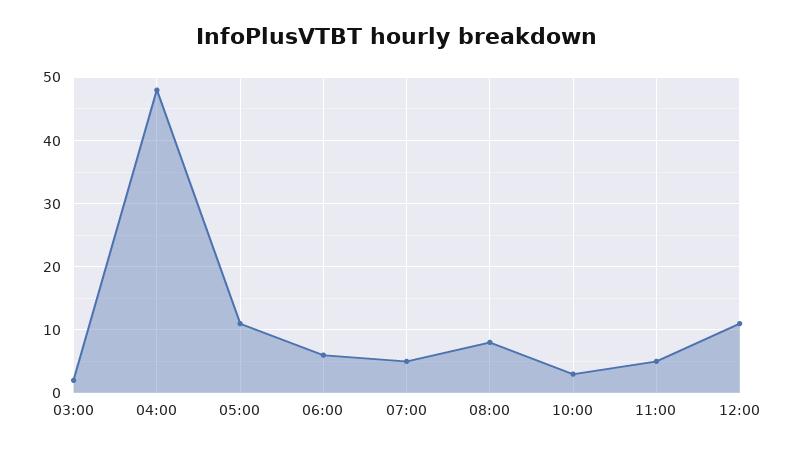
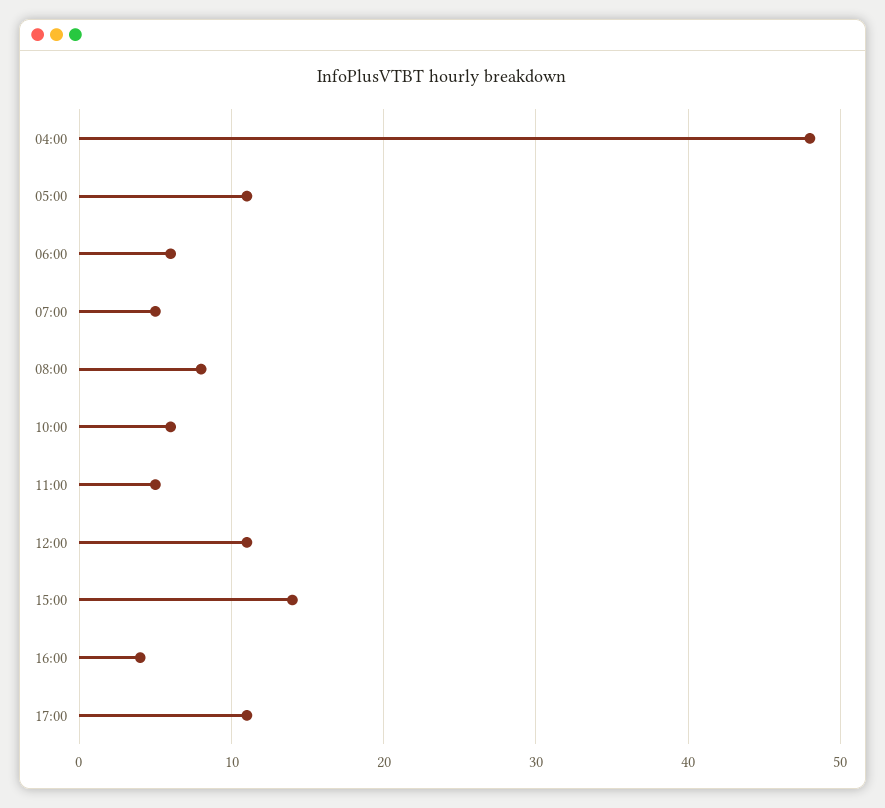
03:00: 2 -> none
10:00: 3 -> 6
15:00: none -> 14
16:00: none -> 4
17:00: none -> 11

